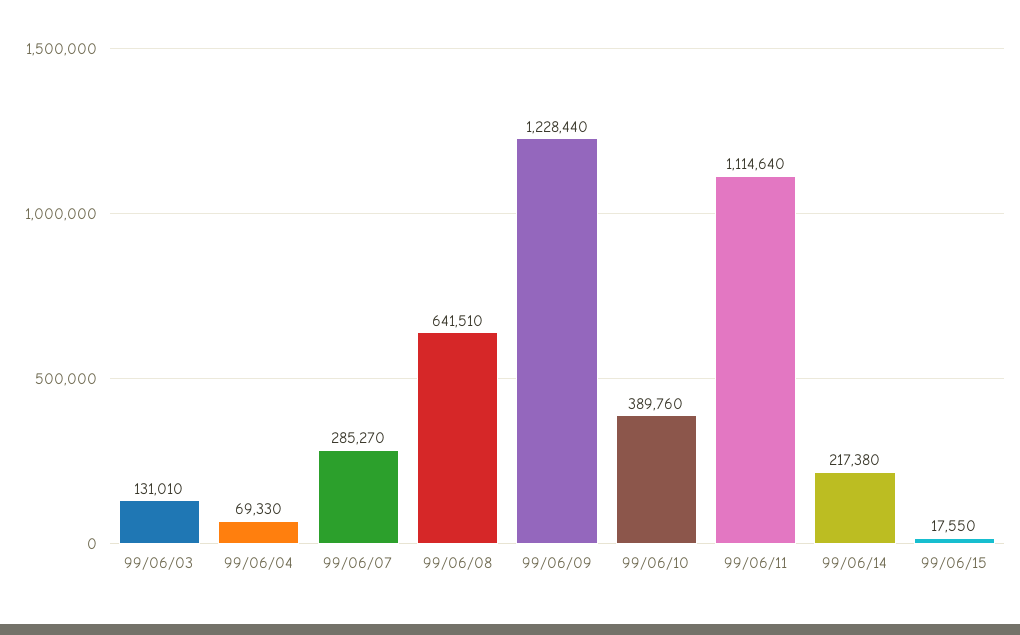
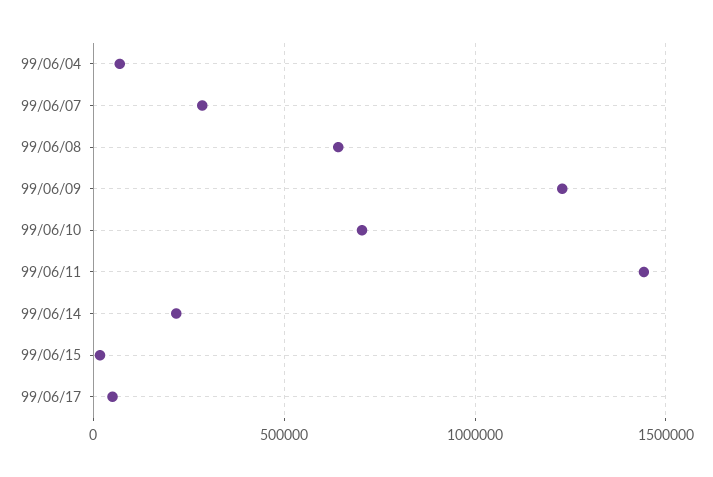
99/06/03: 131010 -> none
99/06/10: 389760 -> 700000
99/06/11: 1114640 -> 1450000
99/06/17: none -> 50000

